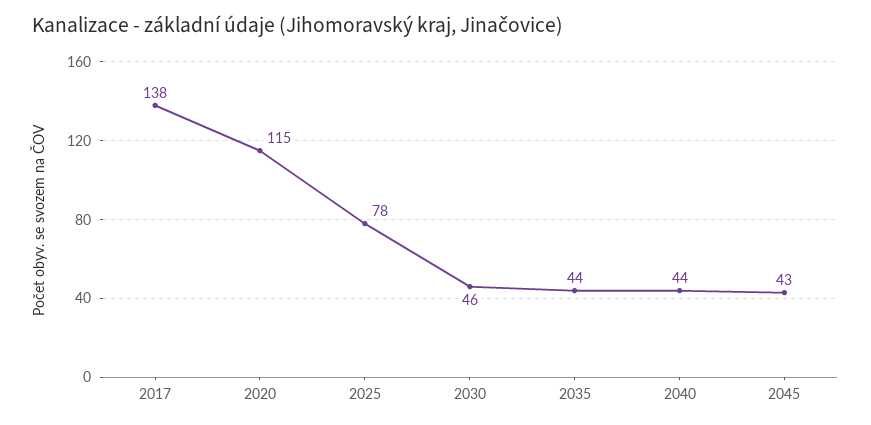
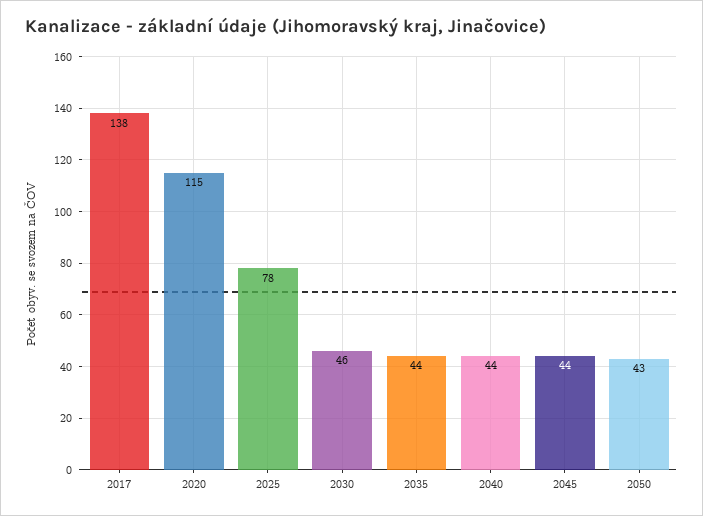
2045: 43 -> 44
2050: none -> 43

